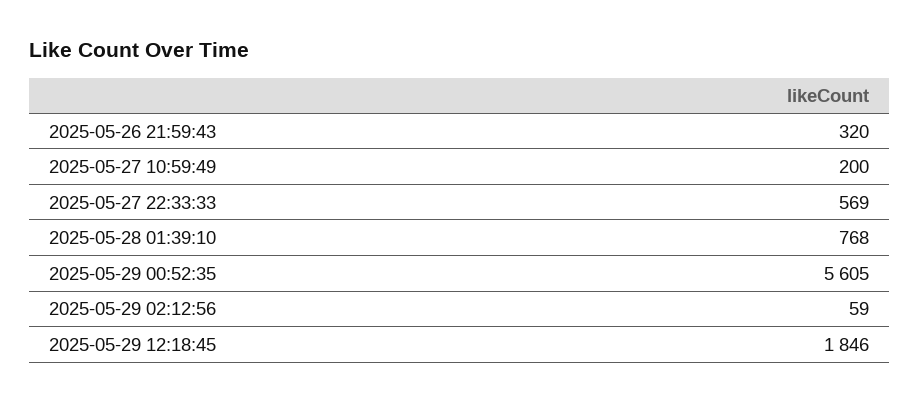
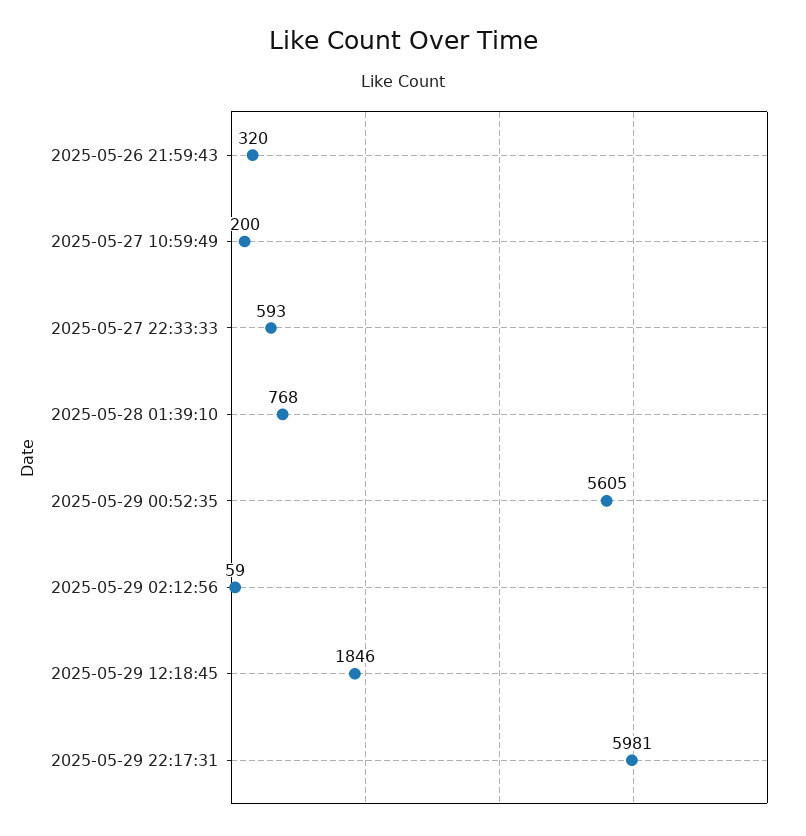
2025-05-27 22:33:33: 569 -> 593
2025-05-29 22:17:31: none -> 5981

